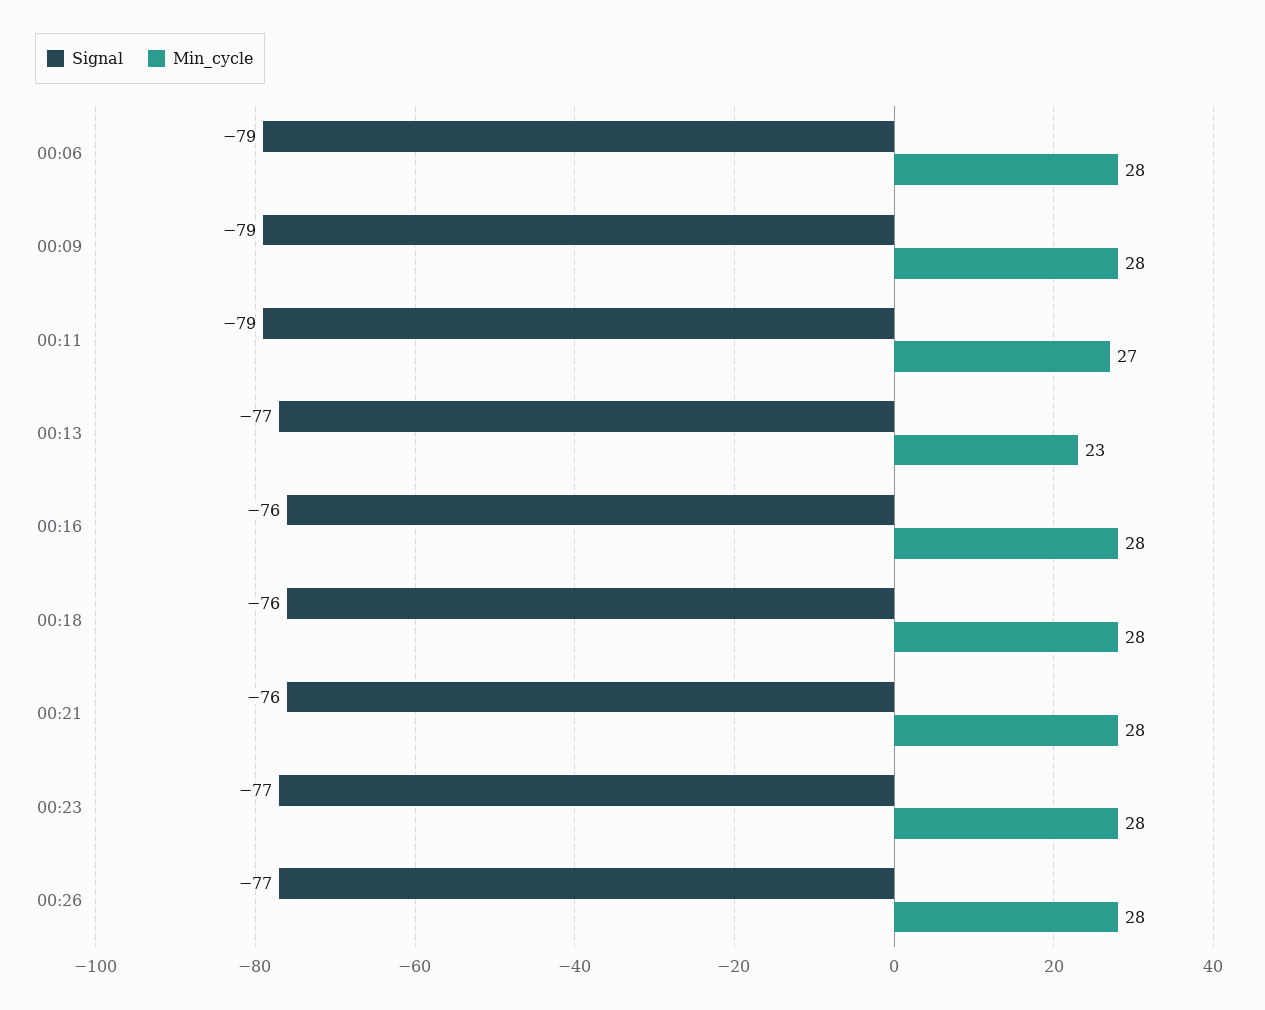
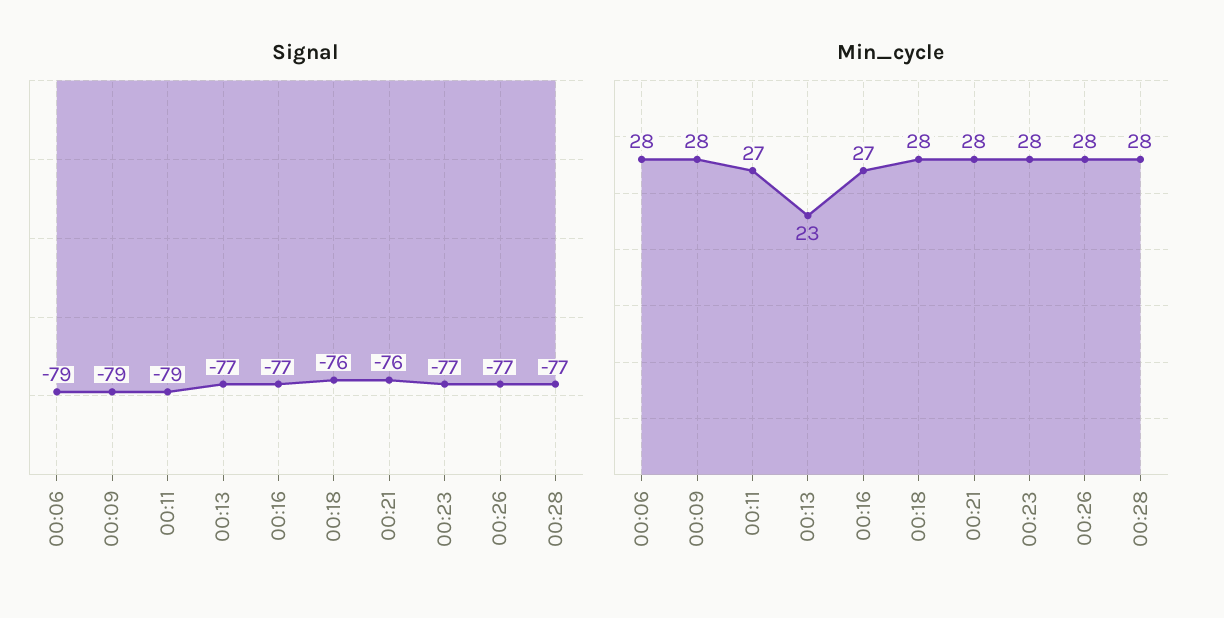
Signal, 00:16: -76 -> -77
Min_cycle, 00:16: 28 -> 27
Signal, 00:28: none -> -77
Min_cycle, 00:28: none -> 28

